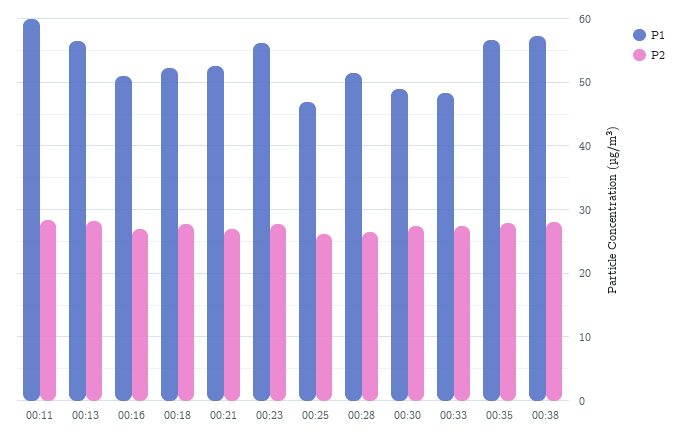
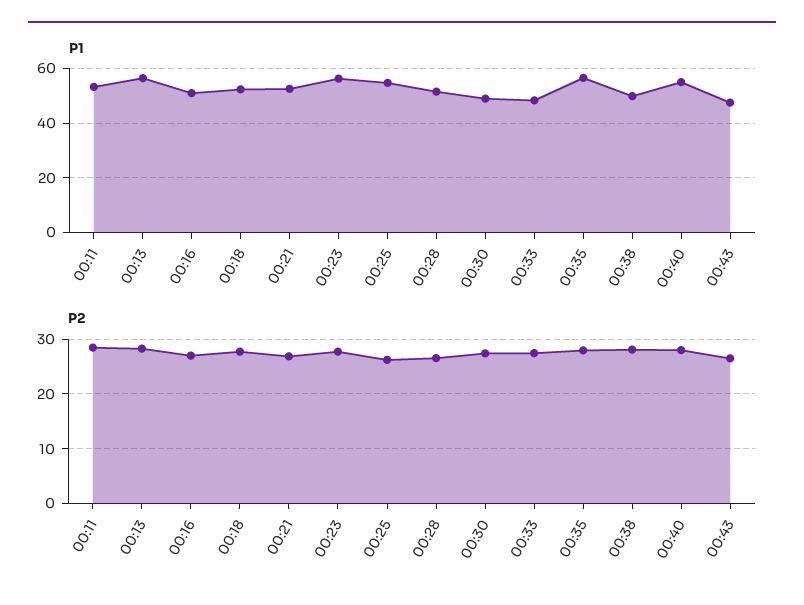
P1, 00:11: 60 -> 52.5
P1, 00:25: 47 -> 55
P1, 00:38: 57 -> 50
P1, 00:40: none -> 55
P1, 00:43: none -> 47.5
P2, 00:40: none -> 28
P2, 00:43: none -> 26

